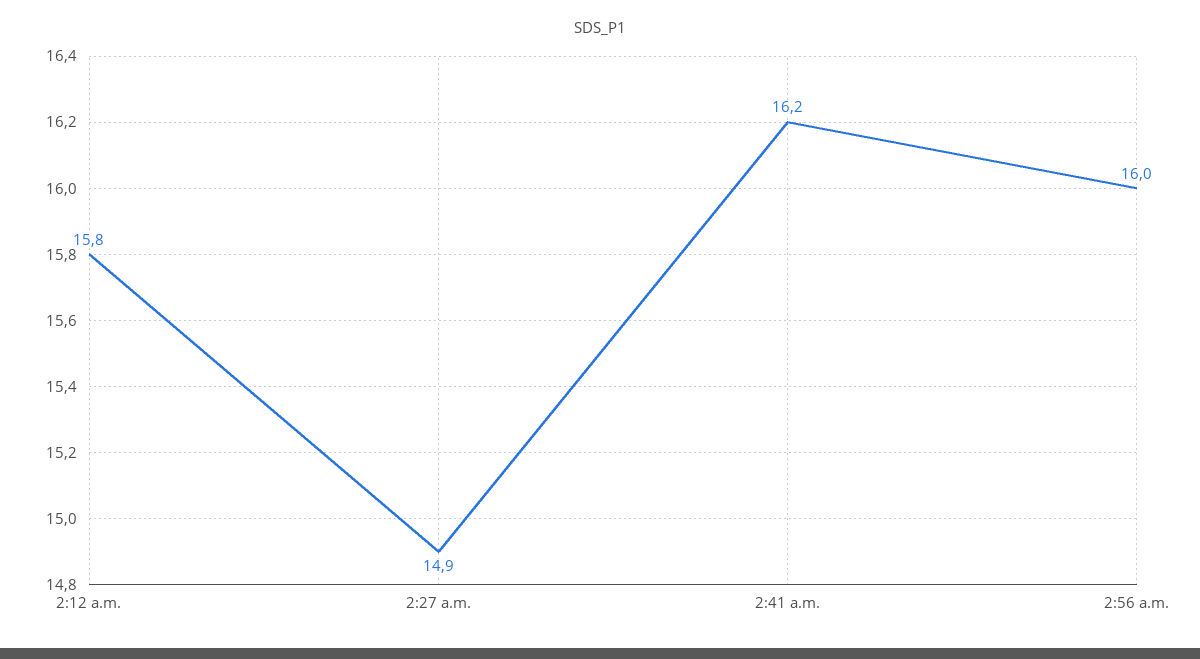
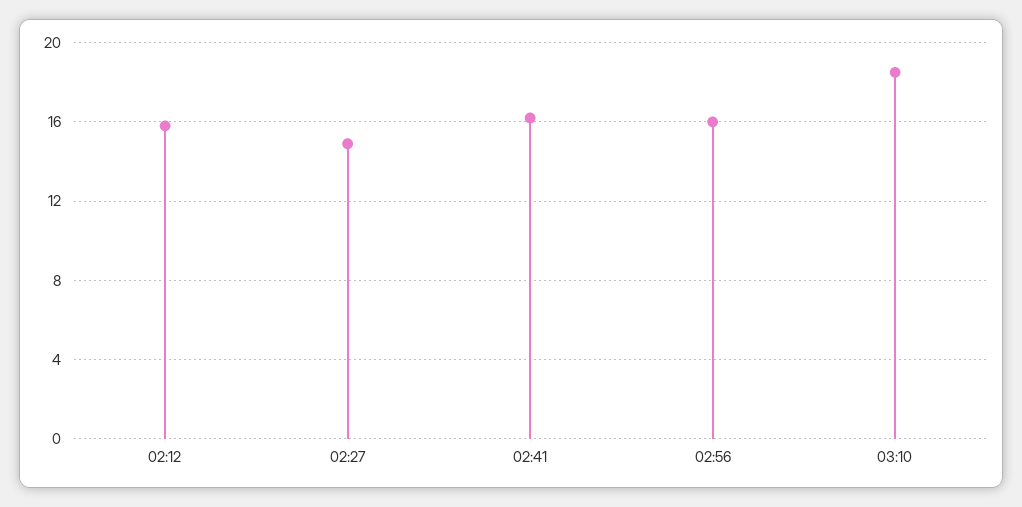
03:10: none -> 18.5

